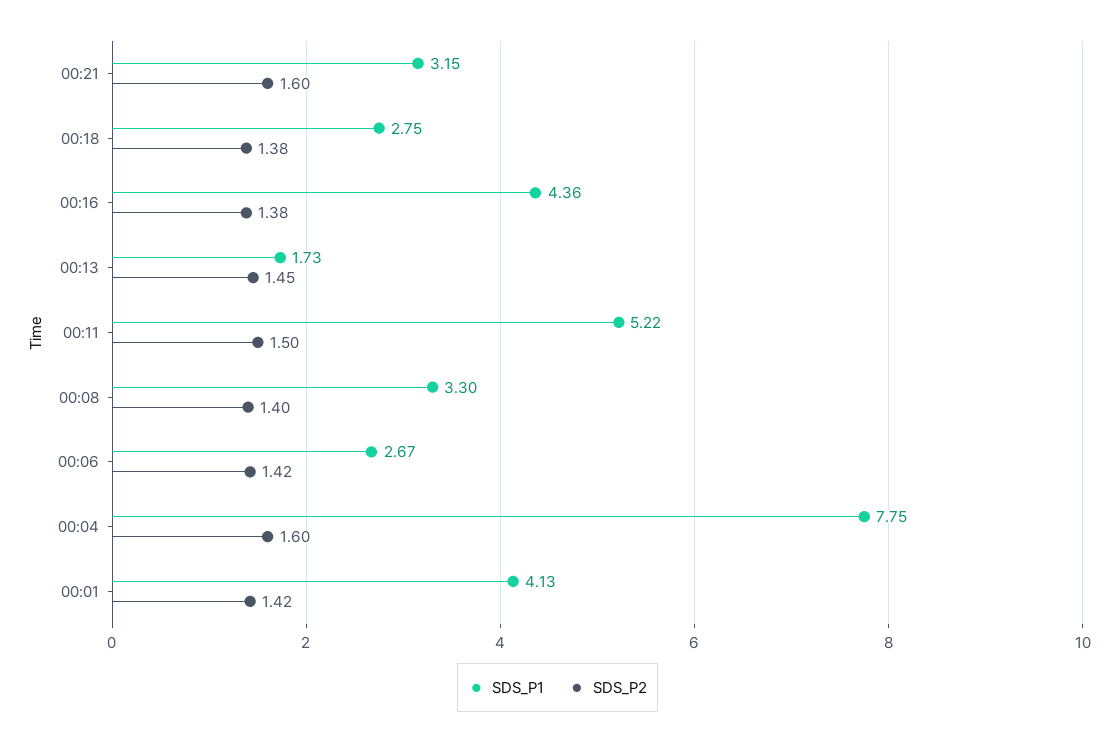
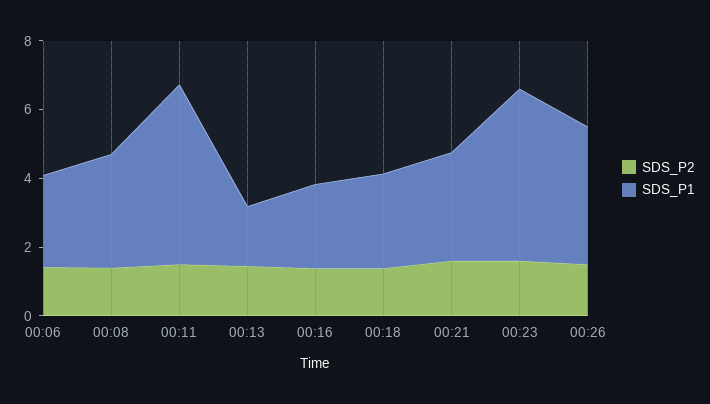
SDS_P1, 00:16: 4.36 -> 2.5
SDS_P1, 00:04: 7.75 -> none
SDS_P2, 00:04: 1.6 -> none
SDS_P1, 00:01: 4.13 -> none
SDS_P2, 00:01: 1.42 -> none
SDS_P2, 00:23: none -> 1.5
SDS_P1, 00:23: none -> 5
SDS_P2, 00:26: none -> 1.5
SDS_P1, 00:26: none -> 4

